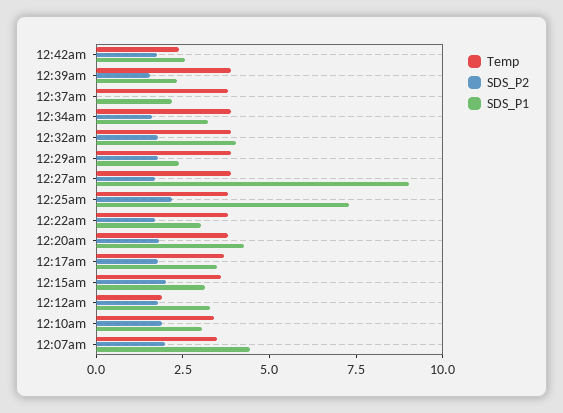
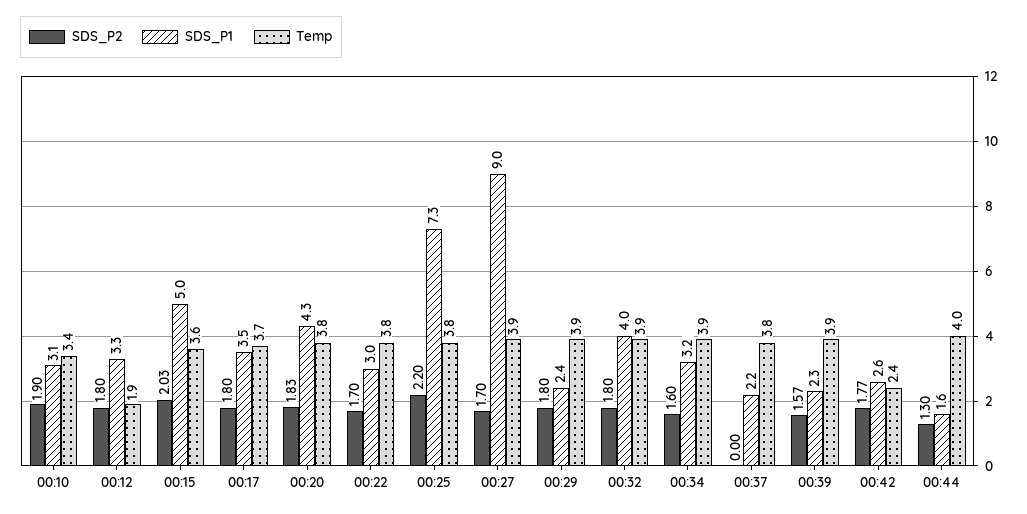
SDS_P1, 12:15am: 3 -> 5
Temp, 12:07am: 3.5 -> none
SDS_P2, 12:07am: 2 -> none
SDS_P1, 12:07am: 4.5 -> none
SDS_P2, 00:44: none -> 1.3
SDS_P1, 00:44: none -> 1.6
Temp, 00:44: none -> 4

